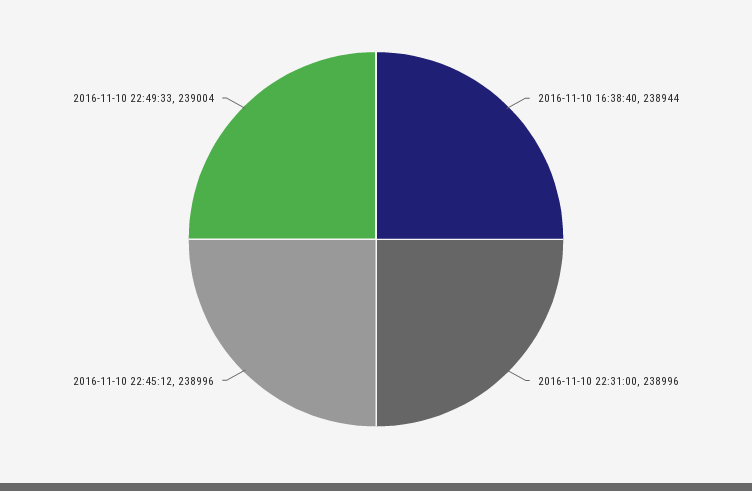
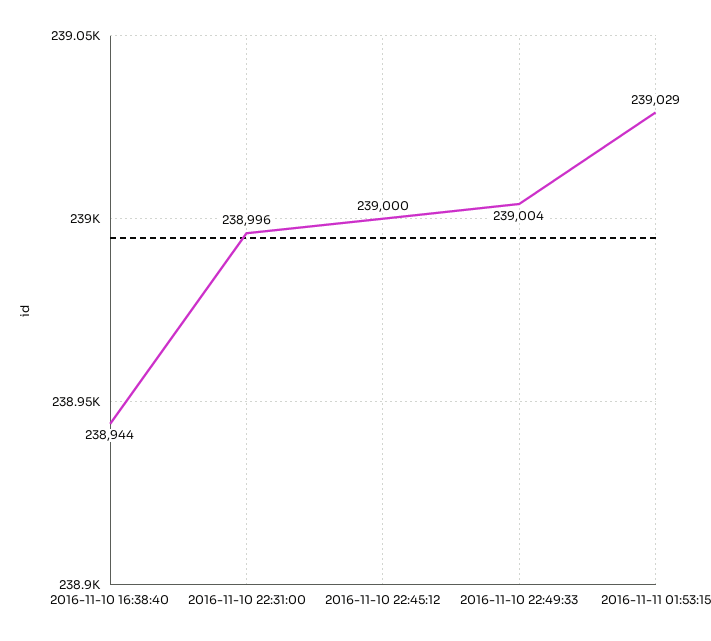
2016-11-10 22:45:12: 238996 -> 239000
2016-11-11 01:53:15: none -> 239029

